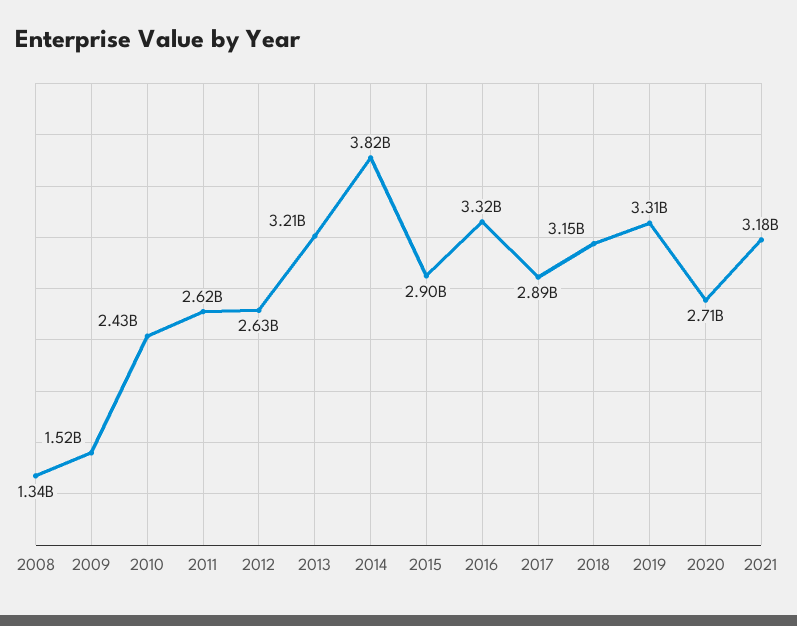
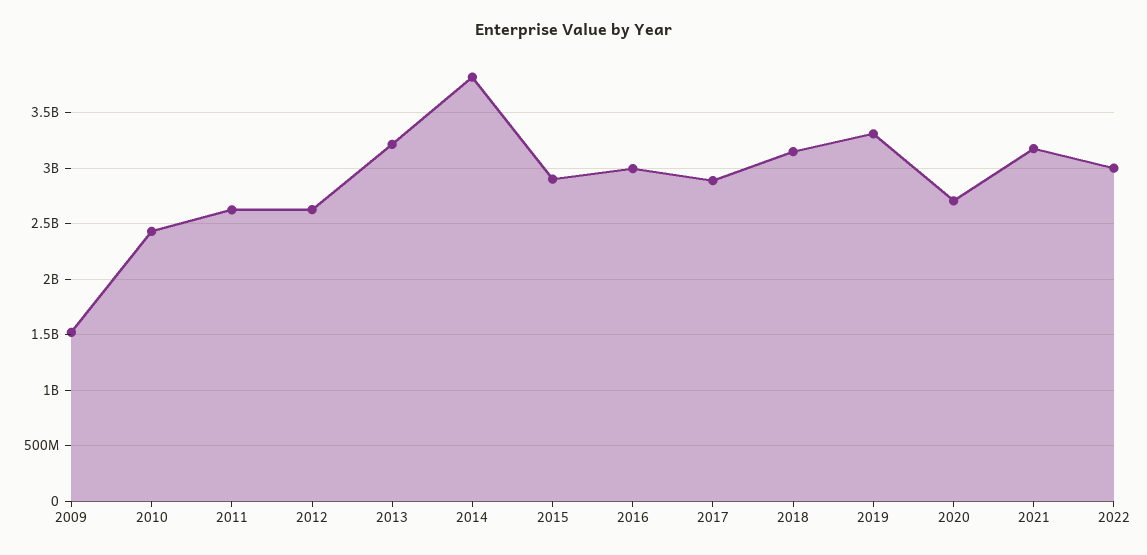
2008: 1340000000 -> none
2016: 3320000000 -> 3000000000
2022: none -> 3000000000

